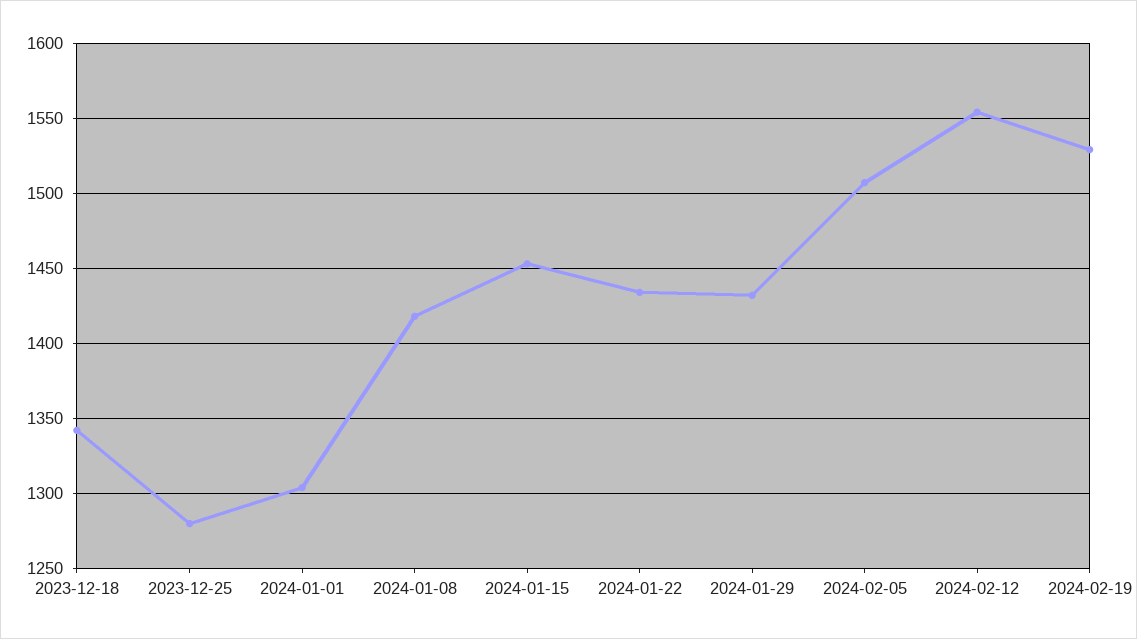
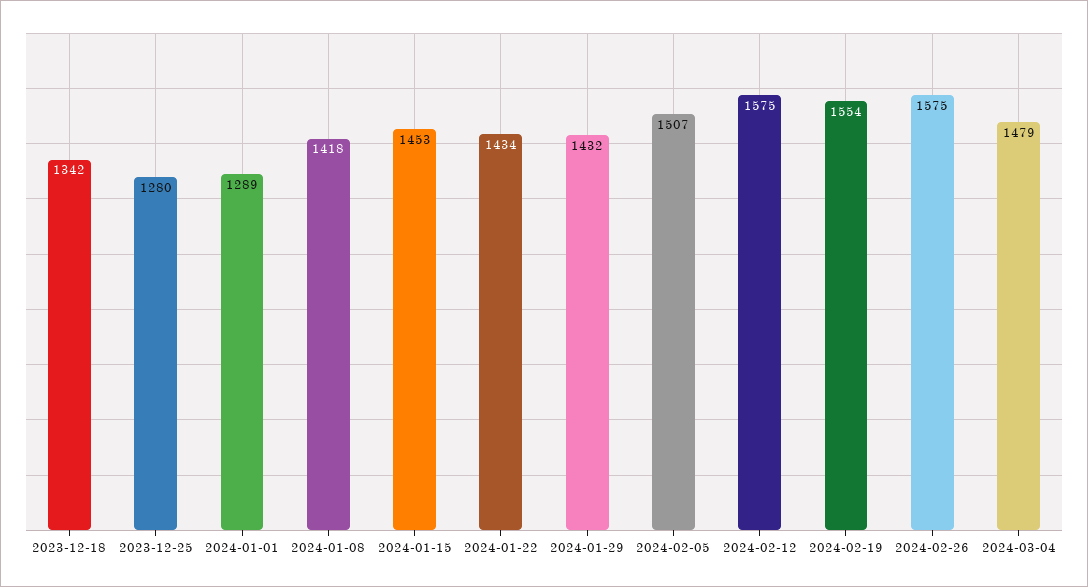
2024-01-01: 1305 -> 1289
2024-02-12: 1555 -> 1575
2024-02-19: 1530 -> 1554
2024-02-26: none -> 1575
2024-03-04: none -> 1479

